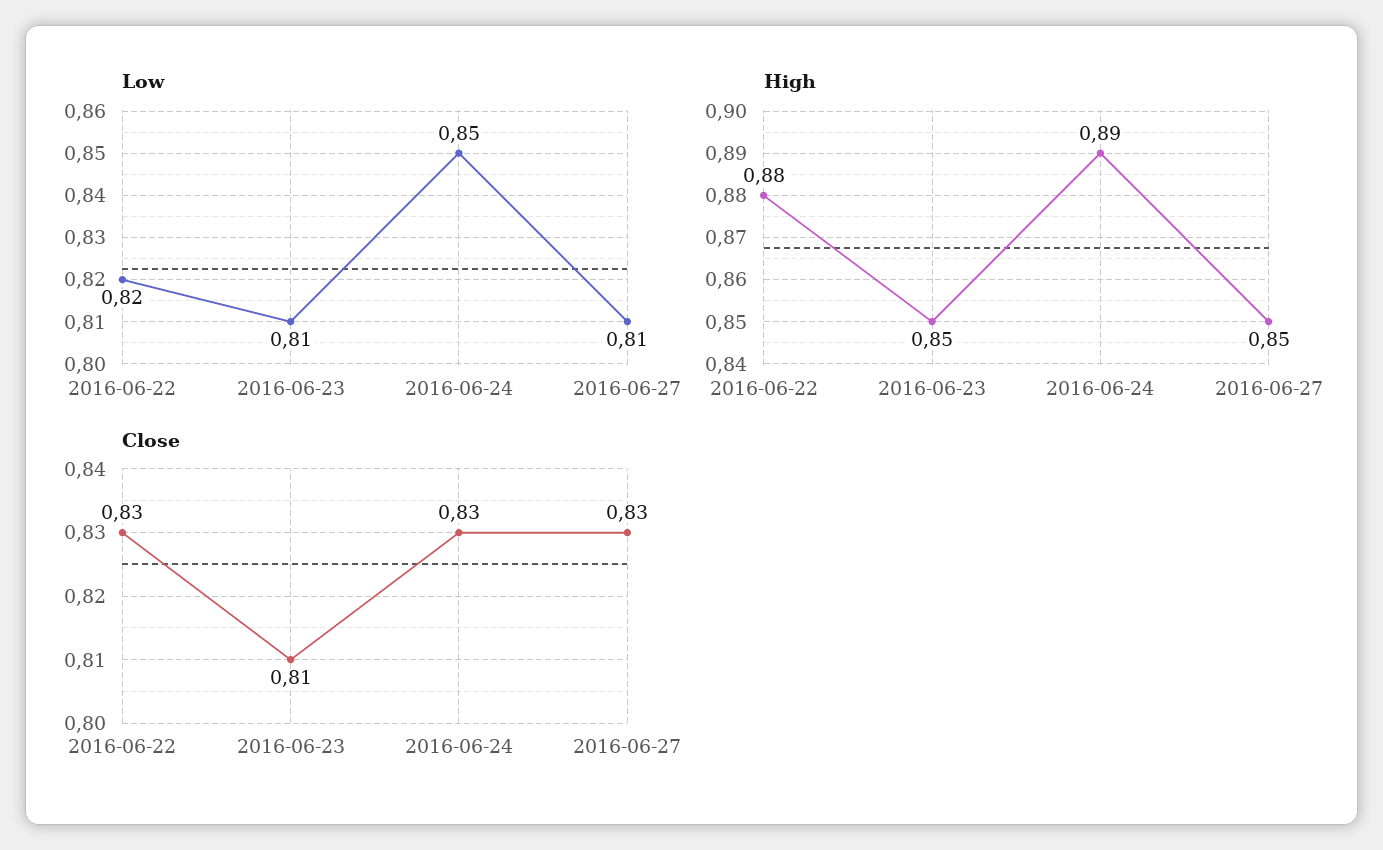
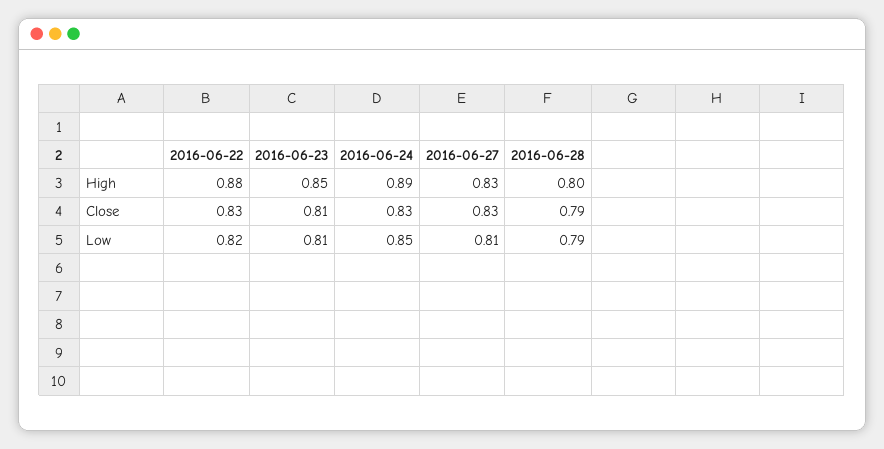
High, 2016-06-27: 0.85 -> 0.83
High, 2016-06-28: none -> 0.8
Close, 2016-06-28: none -> 0.79
Low, 2016-06-28: none -> 0.79

